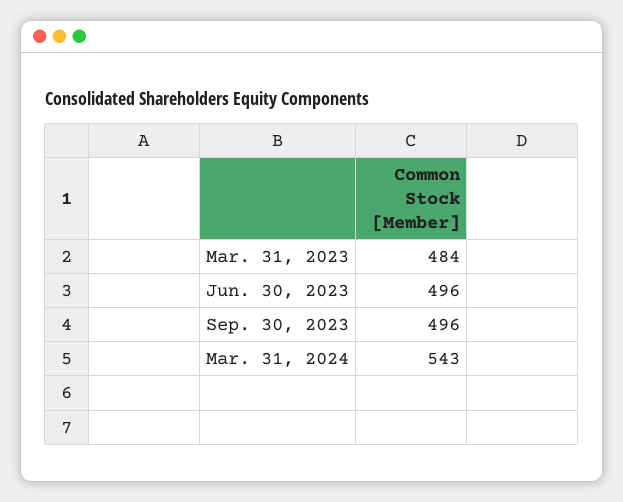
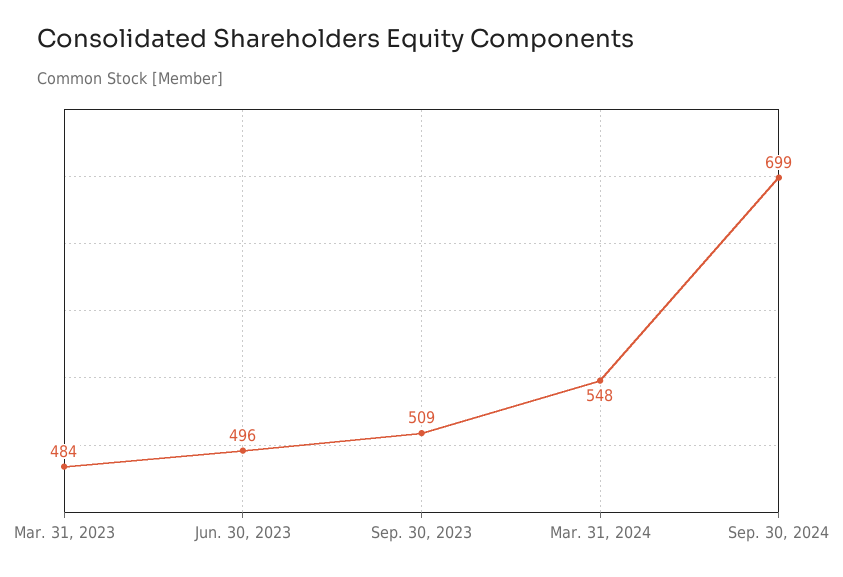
Sep. 30, 2023: 496 -> 509
Mar. 31, 2024: 543 -> 548
Sep. 30, 2024: none -> 699

